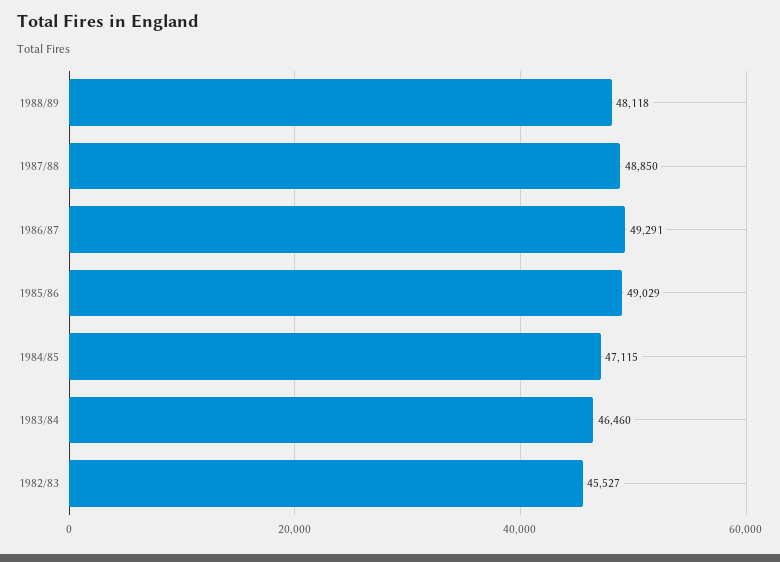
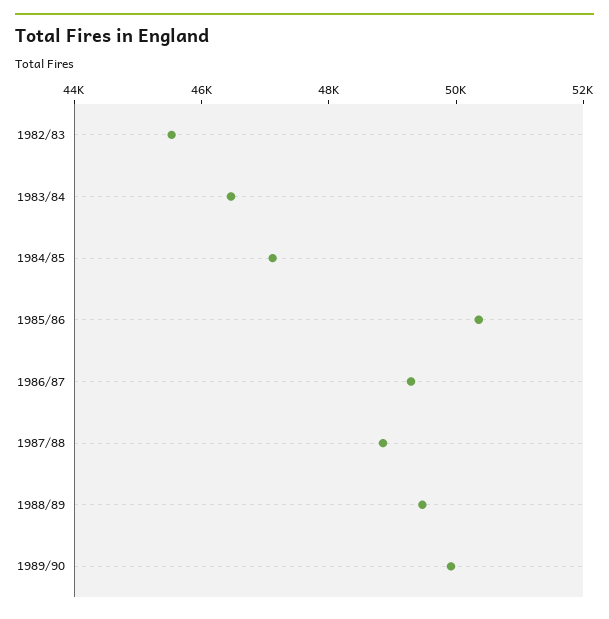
1988/89: 48118 -> 49500
1985/86: 49029 -> 50500
1989/90: none -> 50000

